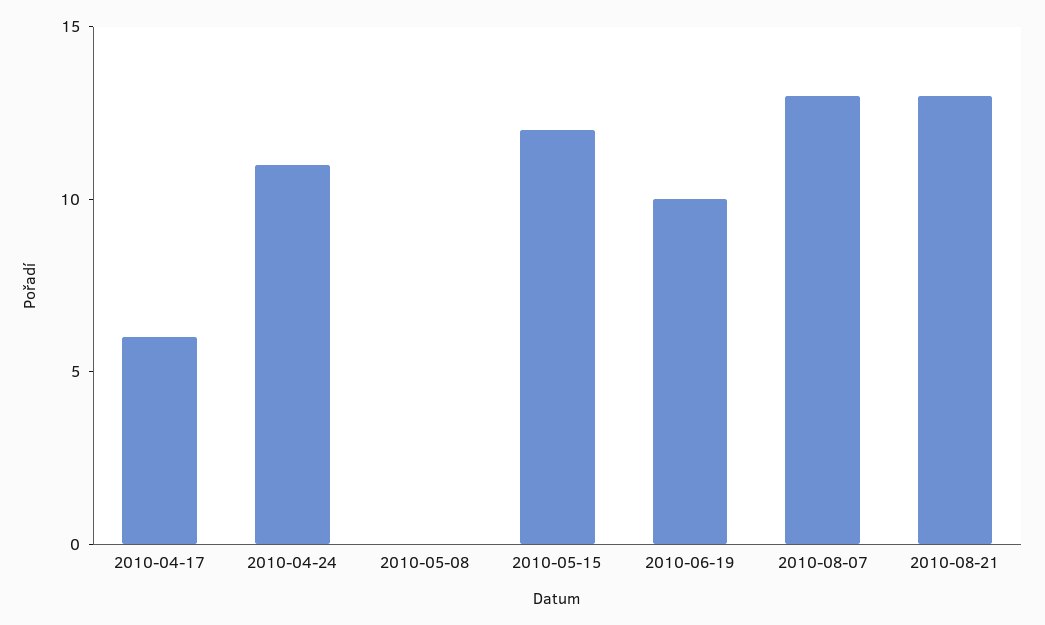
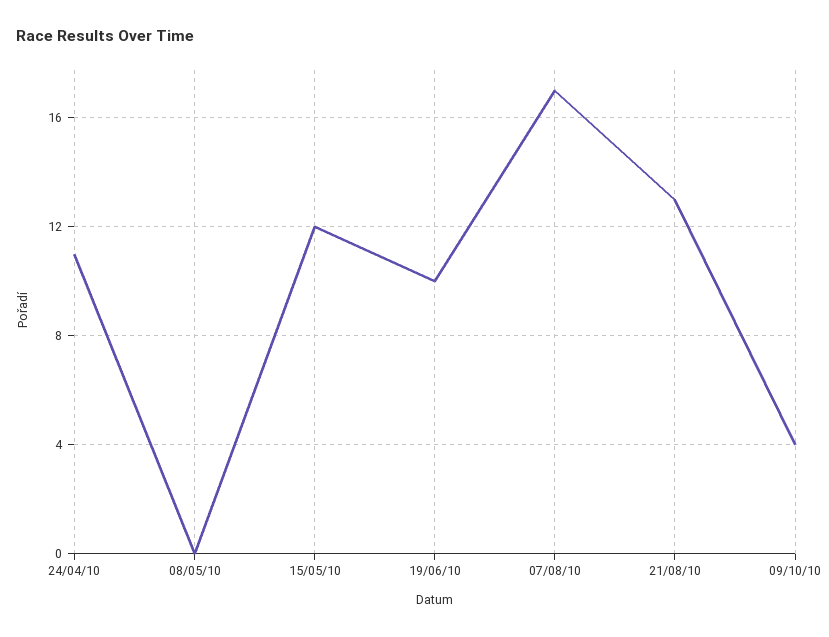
2010-04-17: 6 -> none
2010-08-07: 13 -> 17
09/10/10: none -> 4

